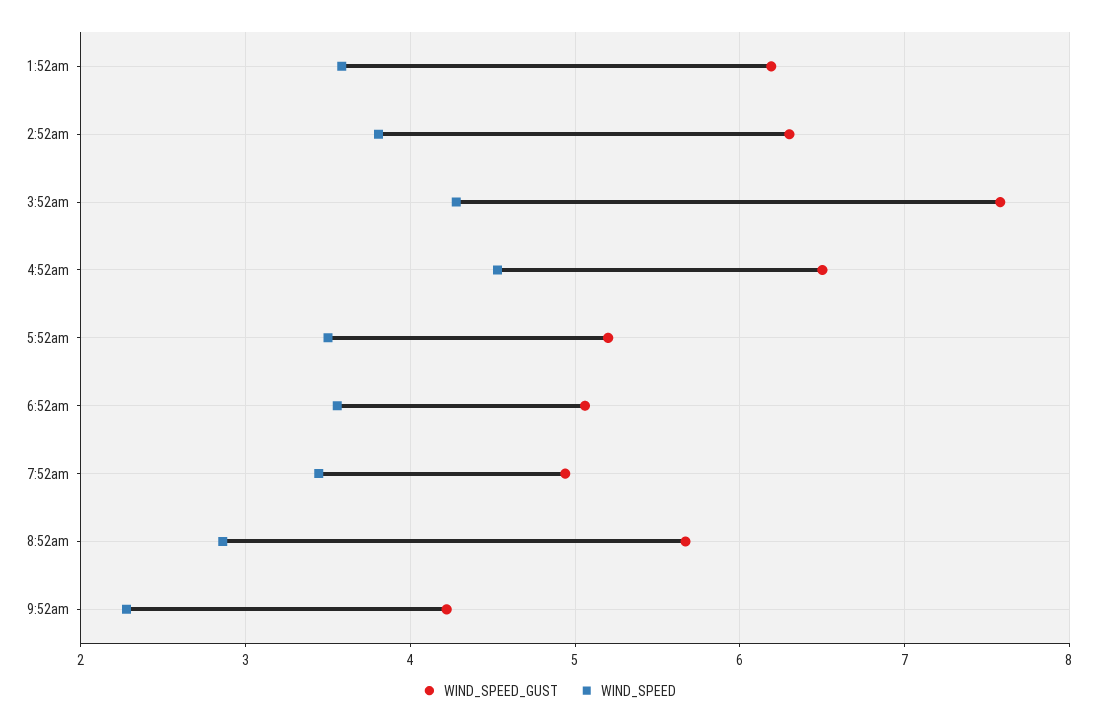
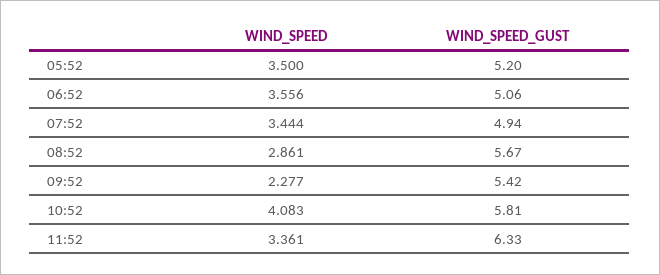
WIND_SPEED_GUST, 1:52am: 6.2 -> none
WIND_SPEED, 1:52am: 3.6 -> none
WIND_SPEED_GUST, 2:52am: 6.3 -> none
WIND_SPEED, 2:52am: 3.8 -> none
WIND_SPEED_GUST, 3:52am: 7.6 -> none
WIND_SPEED, 3:52am: 4.3 -> none
WIND_SPEED_GUST, 4:52am: 6.5 -> none
WIND_SPEED, 4:52am: 4.5 -> none
WIND_SPEED_GUST, 9:52am: 4.2 -> 5.42
WIND_SPEED, 10:52: none -> 4.083
WIND_SPEED_GUST, 10:52: none -> 5.81
WIND_SPEED, 11:52: none -> 3.361
WIND_SPEED_GUST, 11:52: none -> 6.33

